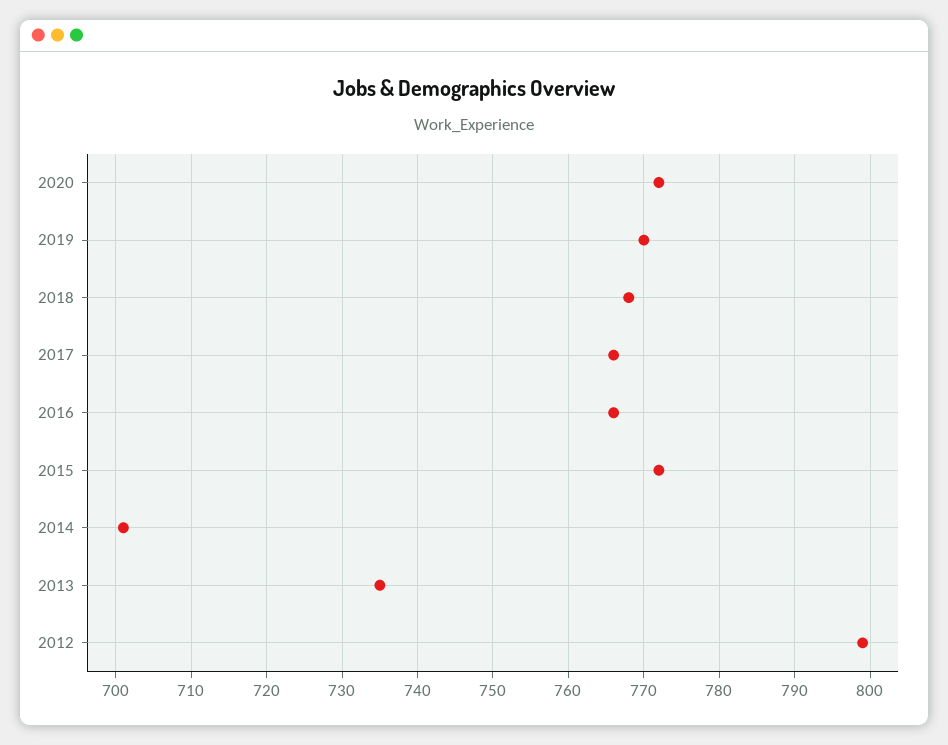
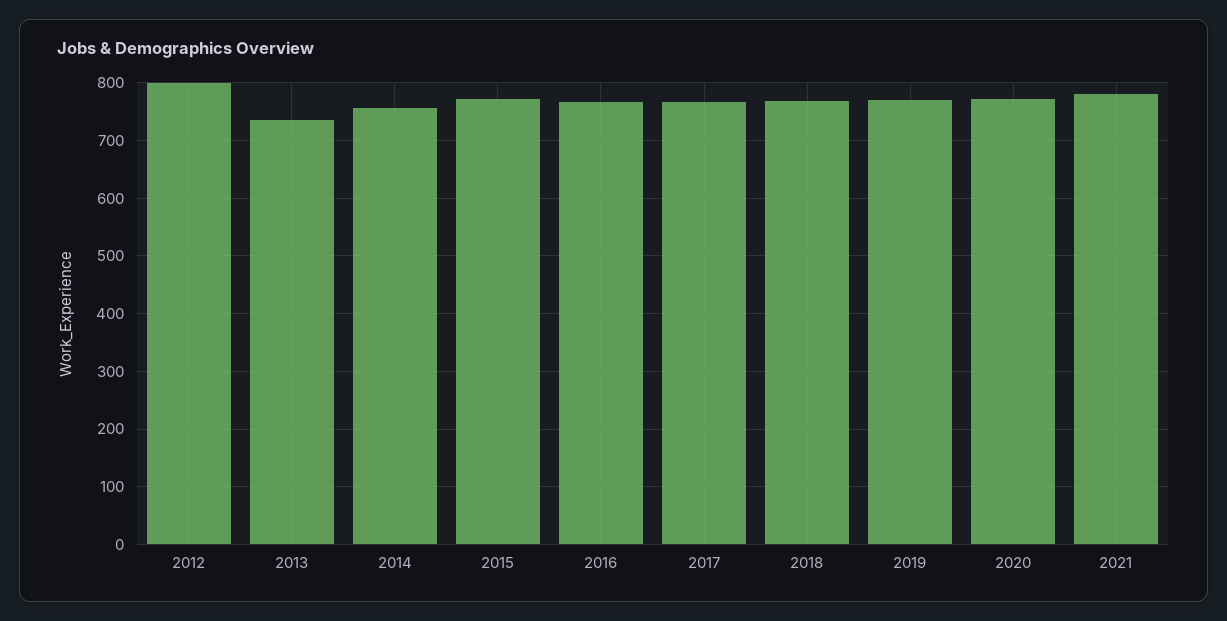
2014: 701 -> 760
2021: none -> 780

